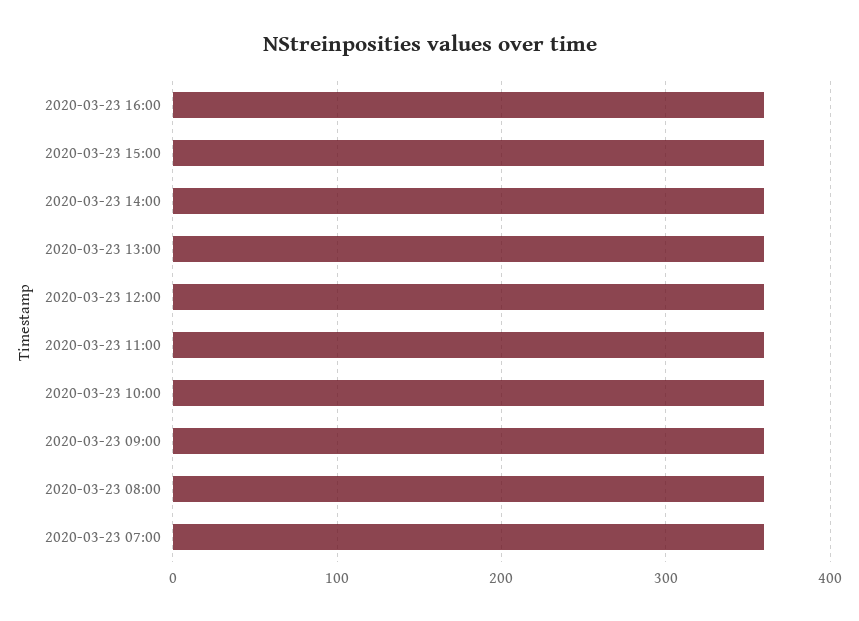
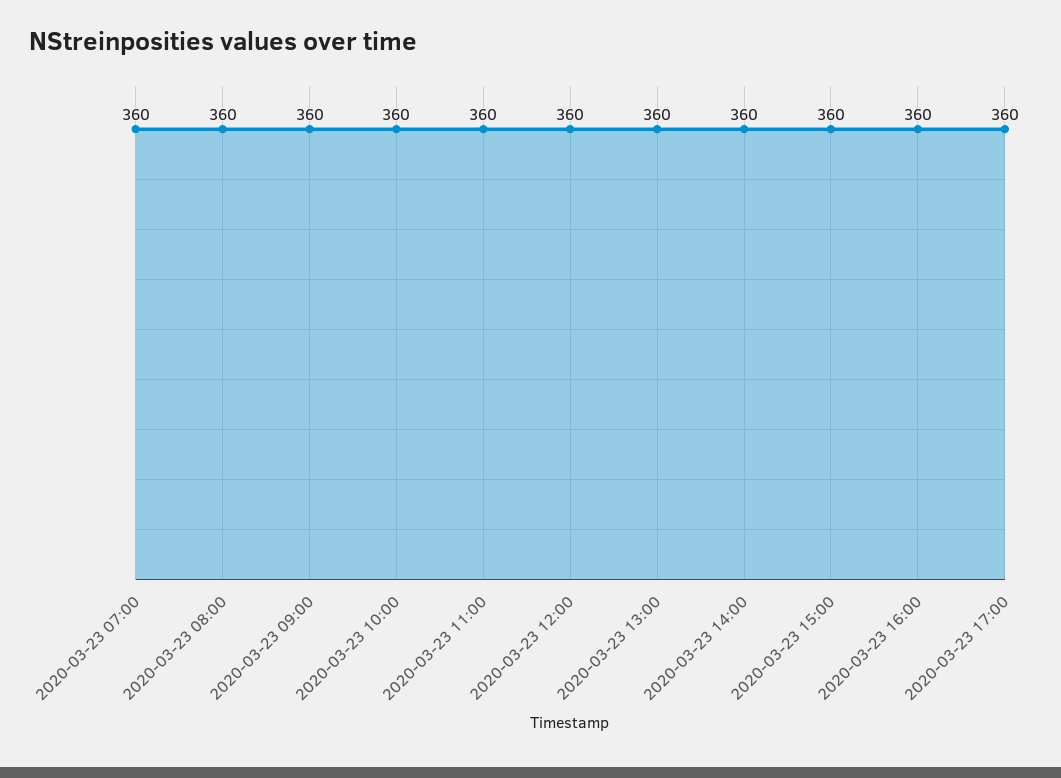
2020-03-23 17:00: none -> 360

